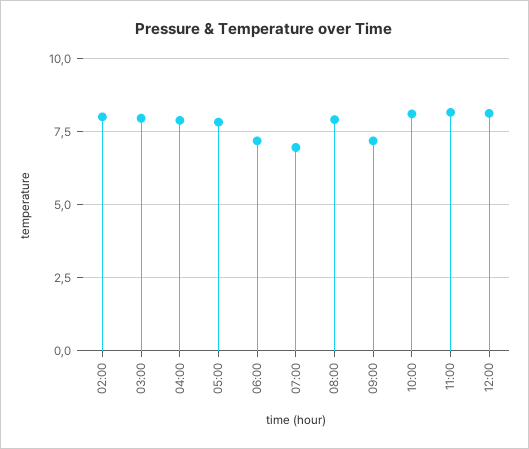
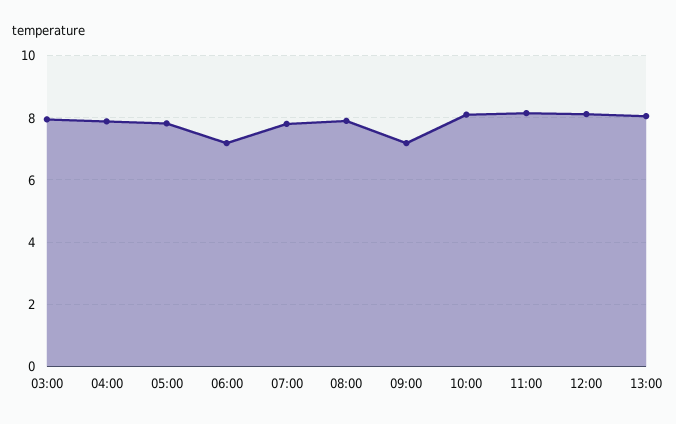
02:00: 8 -> none
07:00: 7 -> 7.8
13:00: none -> 8

